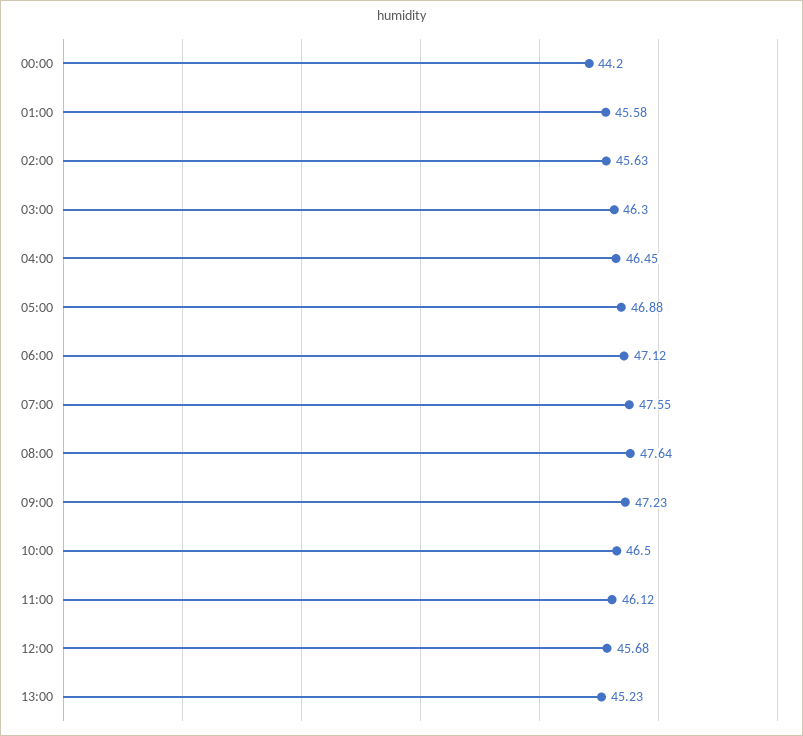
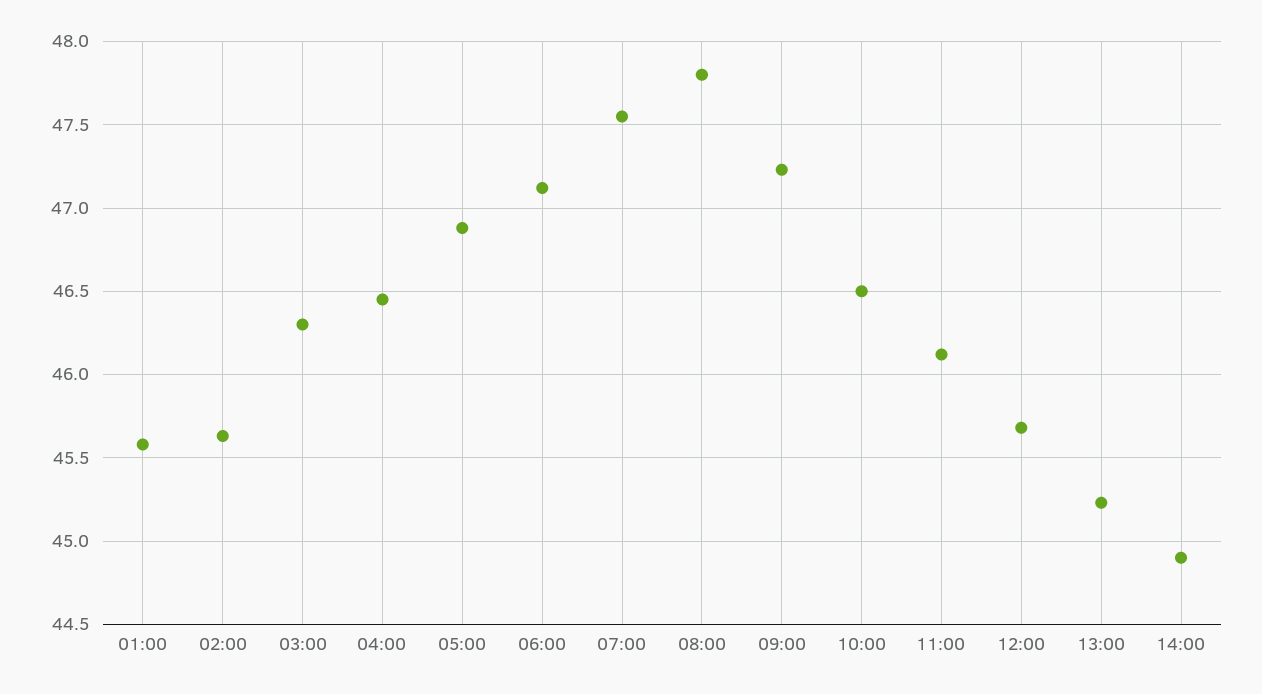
00:00: 44.2 -> none
08:00: 47.64 -> 47.8
14:00: none -> 44.9

